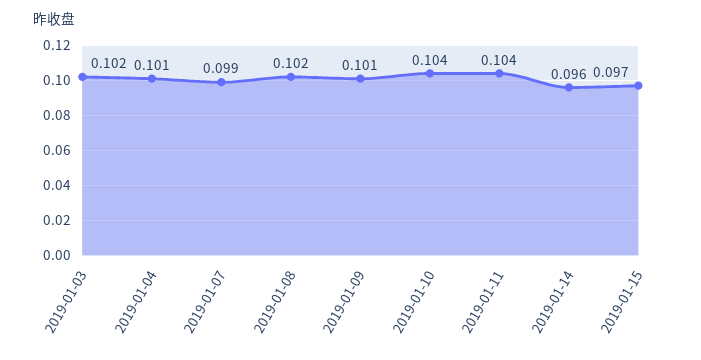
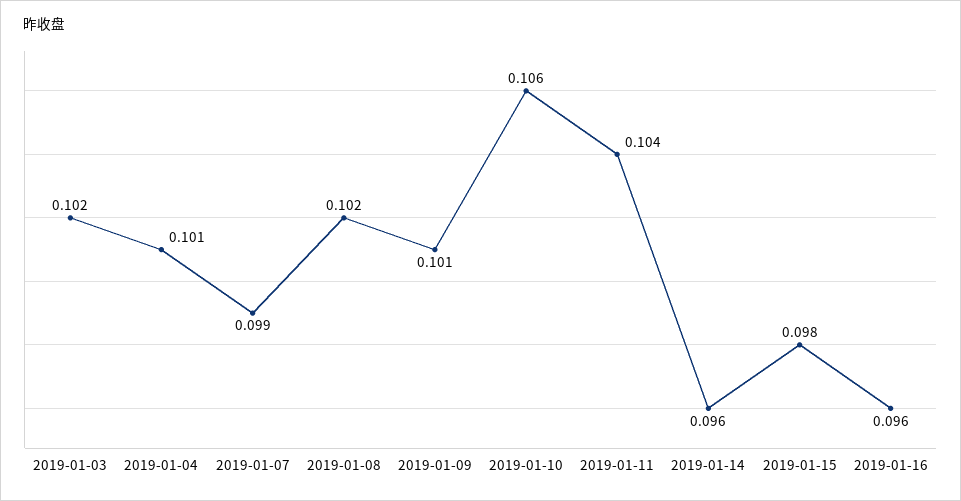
2019-01-10: 0.104 -> 0.106
2019-01-15: 0.097 -> 0.098
2019-01-16: none -> 0.096

